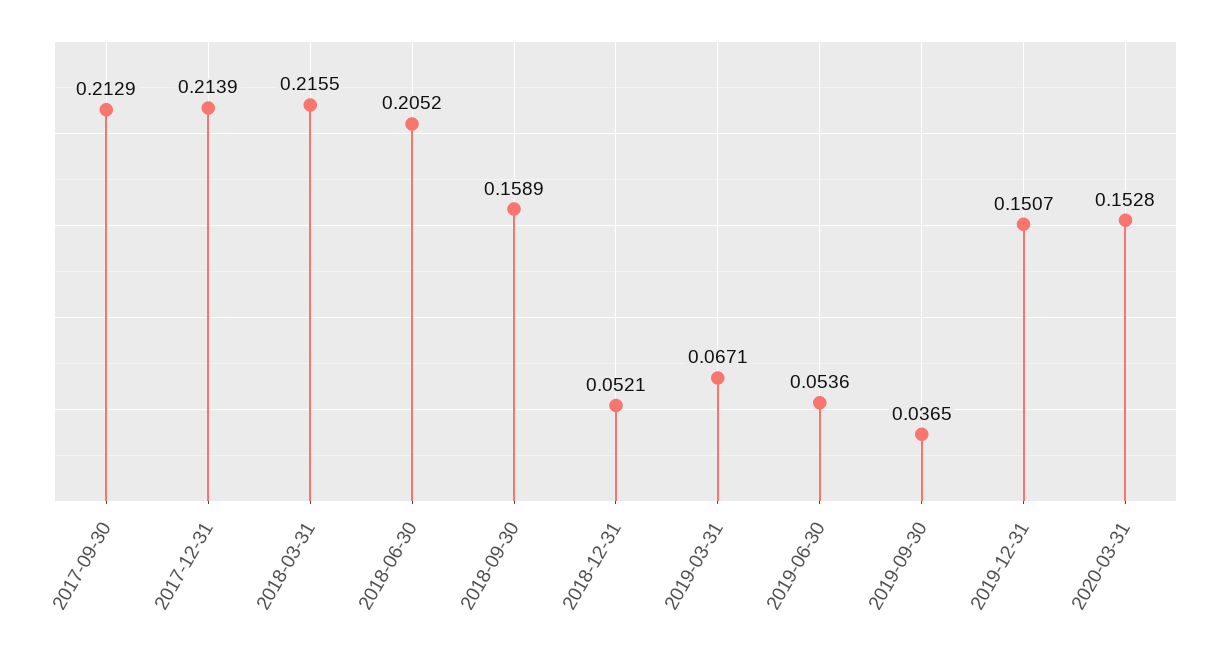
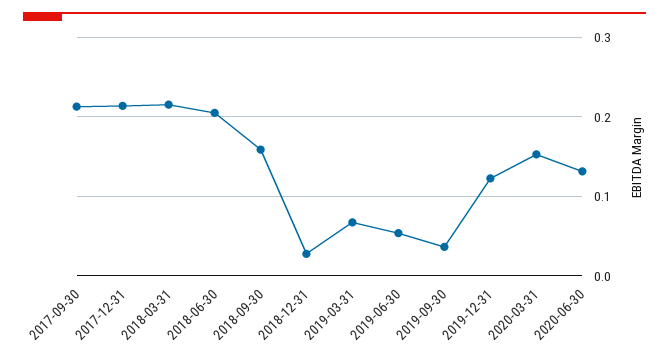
2018-12-31: 0.0521 -> 0.03
2019-12-31: 0.1507 -> 0.12
2020-06-30: none -> 0.13

